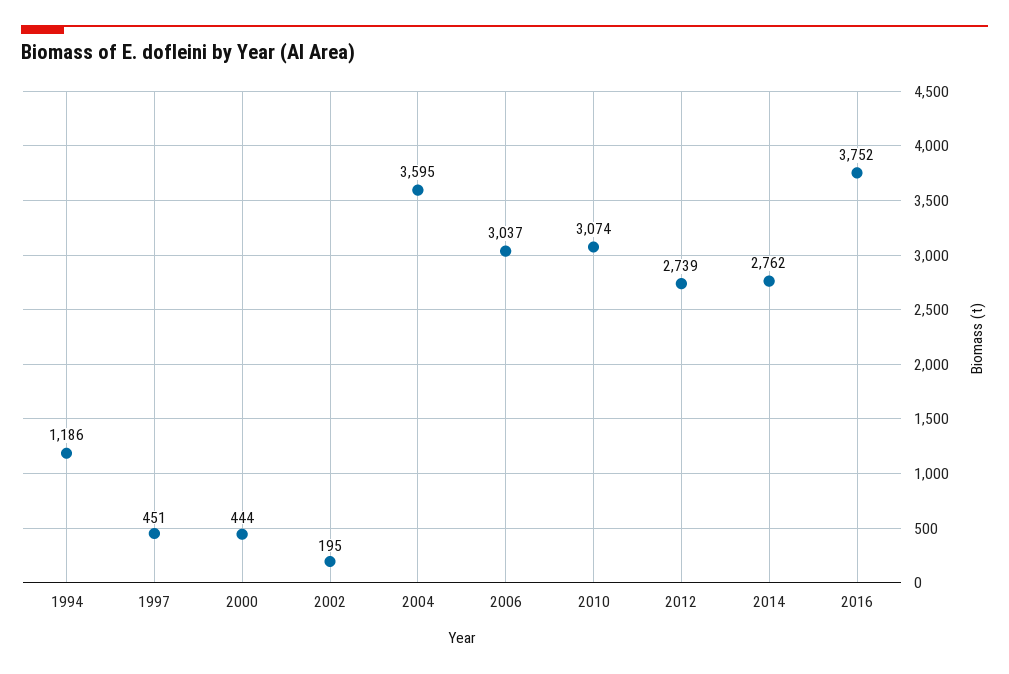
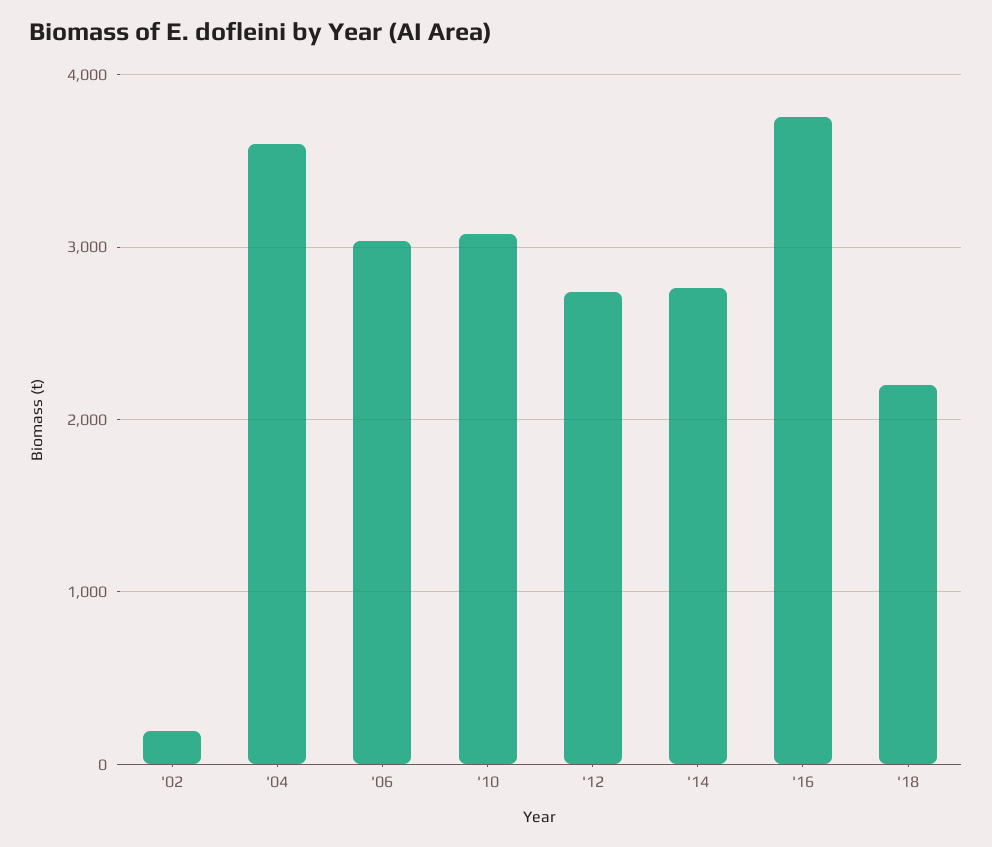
1994: 1186 -> none
1997: 451 -> none
2000: 444 -> none
'18: none -> 2200

